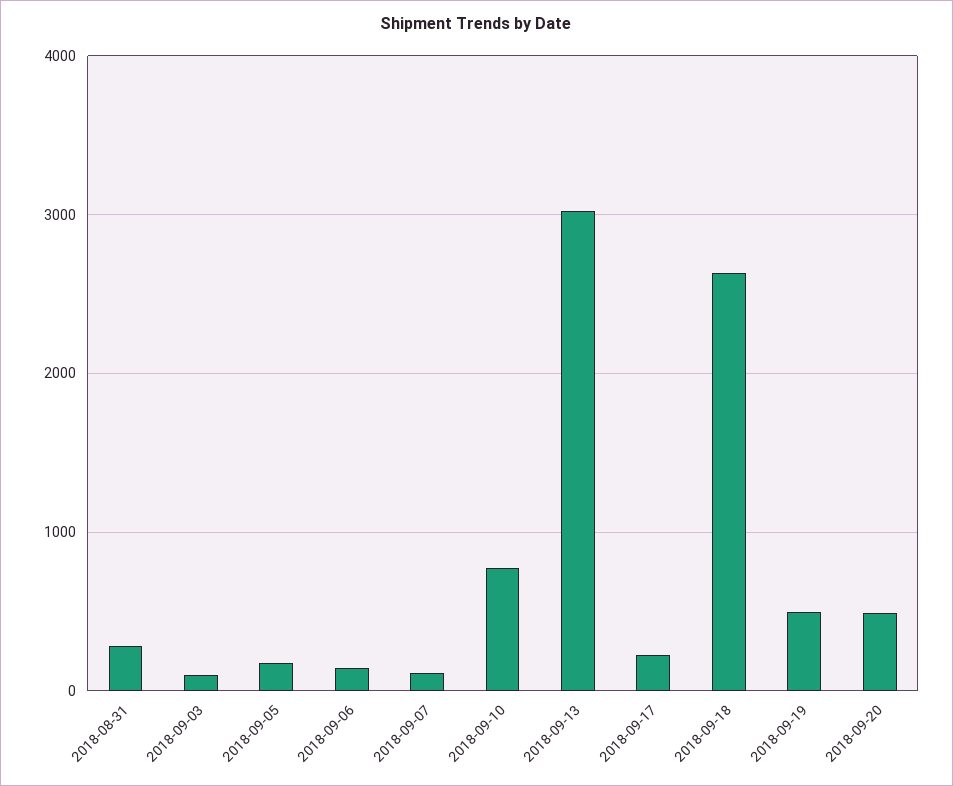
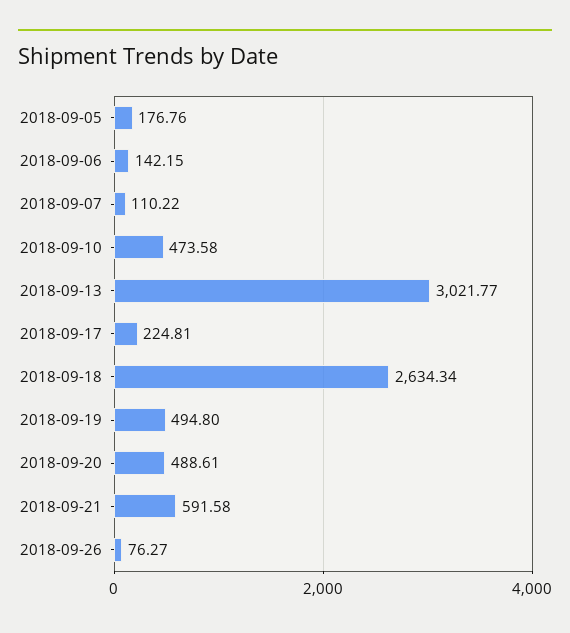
2018-08-31: 300 -> none
2018-09-03: 100 -> none
2018-09-10: 800 -> 473.58
2018-09-21: none -> 591.58
2018-09-26: none -> 76.27

